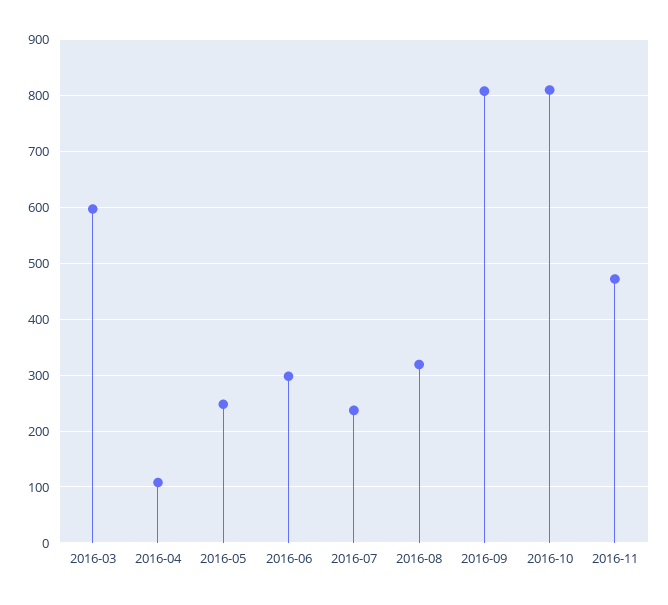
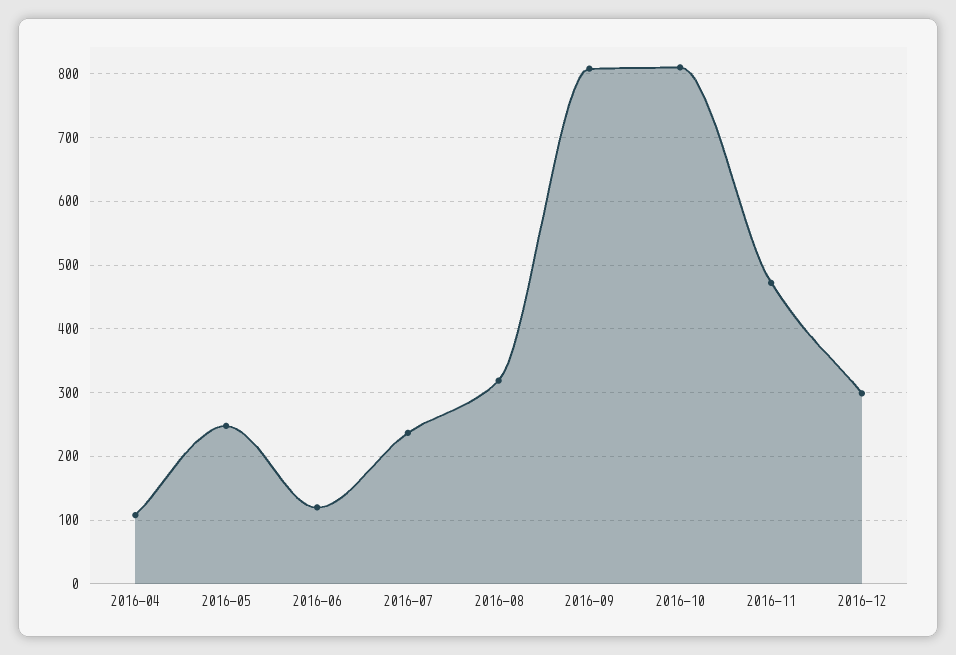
2016-03: 600 -> none
2016-06: 300 -> 120
2016-12: none -> 300

